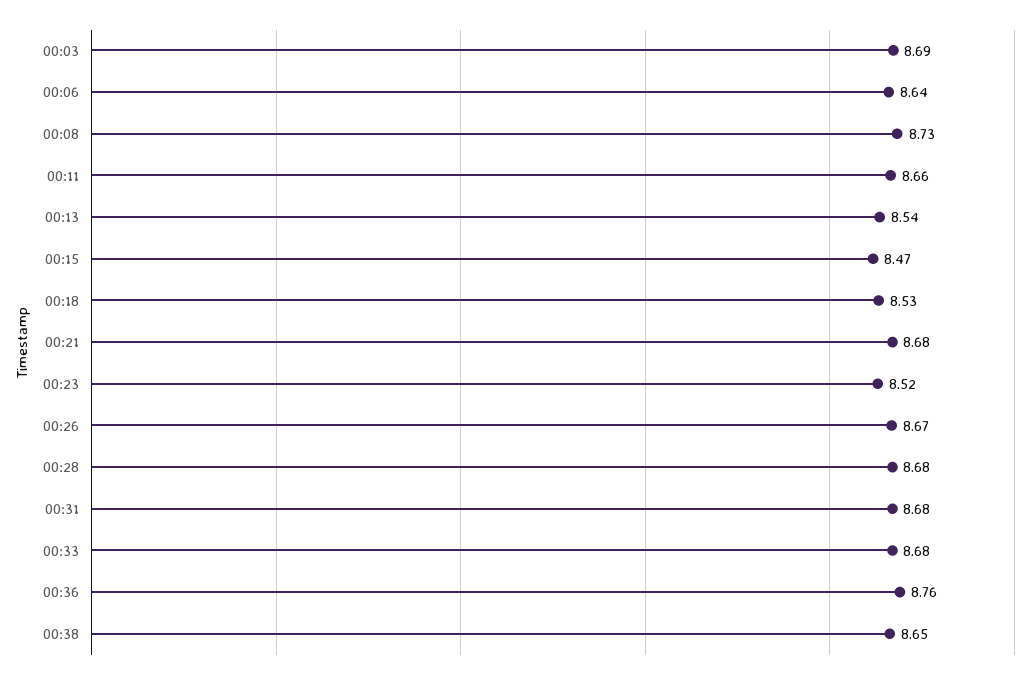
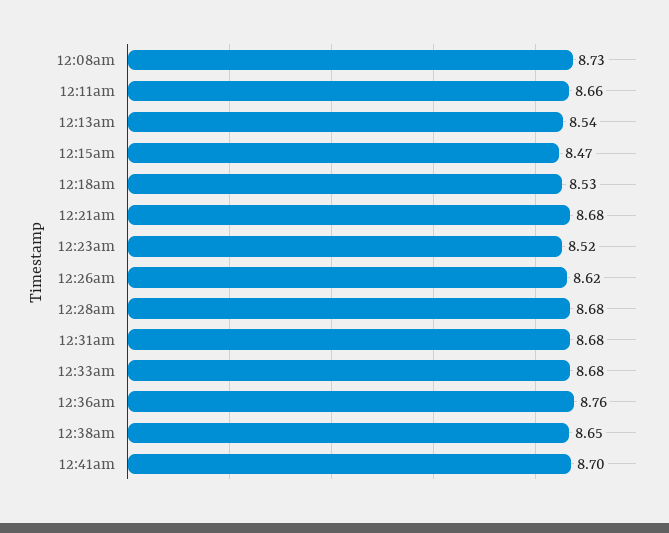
00:03: 8.69 -> none
00:06: 8.64 -> none
00:26: 8.67 -> 8.62
12:41am: none -> 8.7

